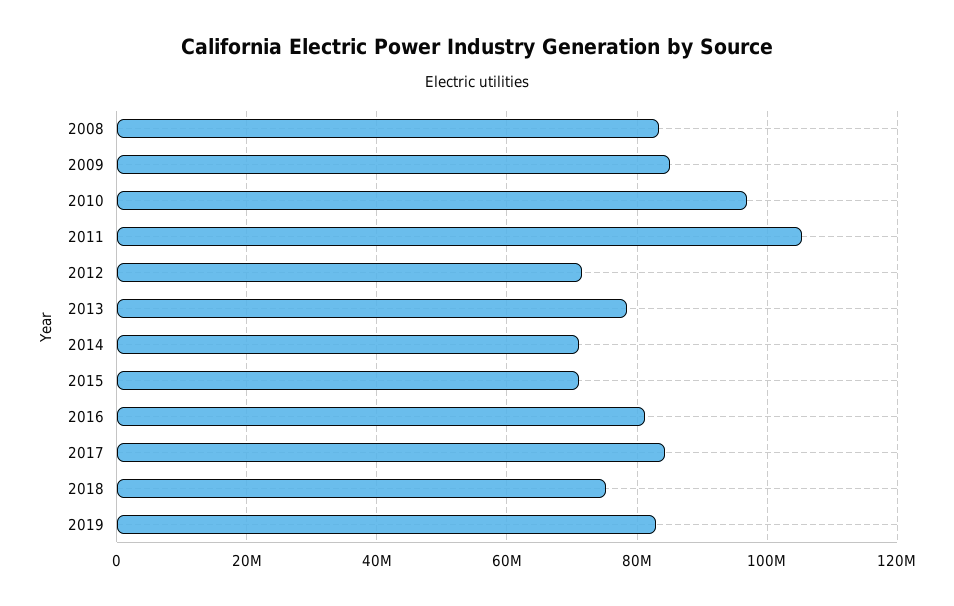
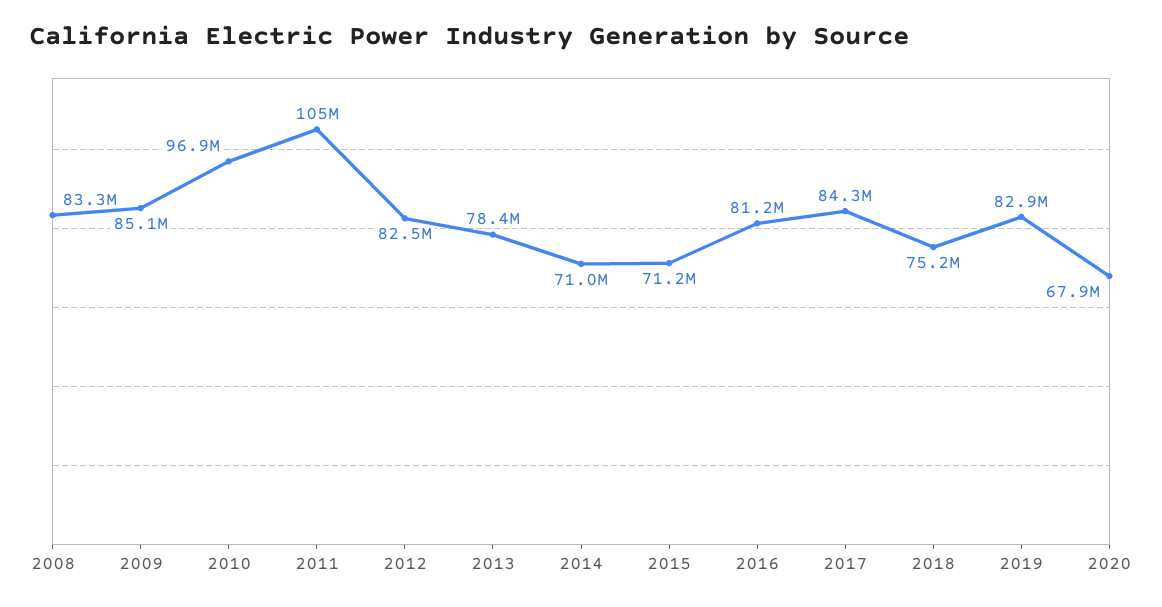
2012: 72000000 -> 82500000
2020: none -> 67900000

